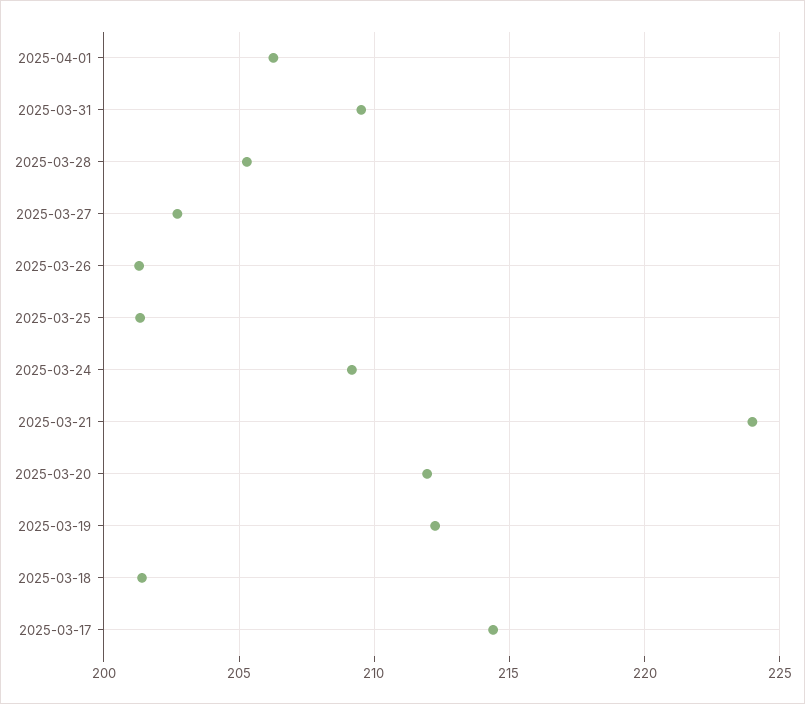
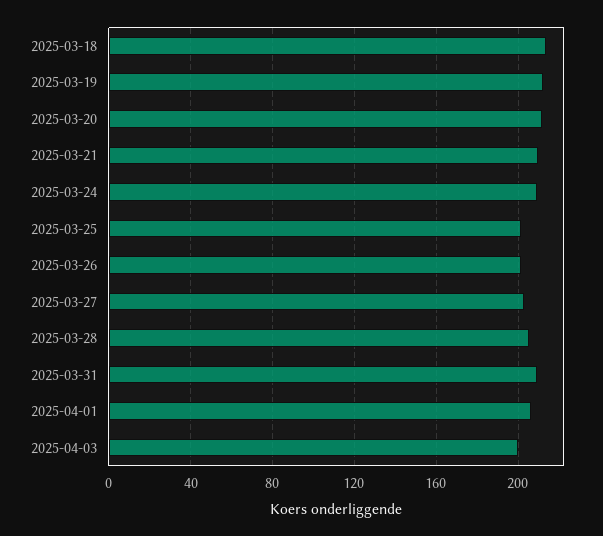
2025-03-21: 224 -> 210
2025-03-18: 201.5 -> 215
2025-03-17: 214.5 -> none
2025-04-03: none -> 200

